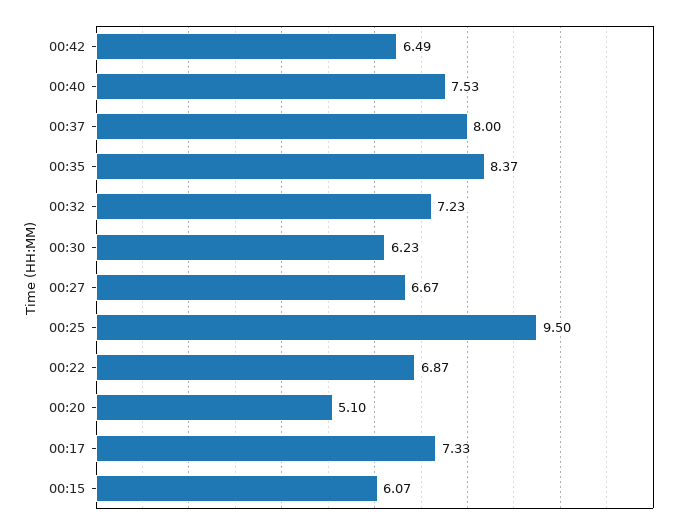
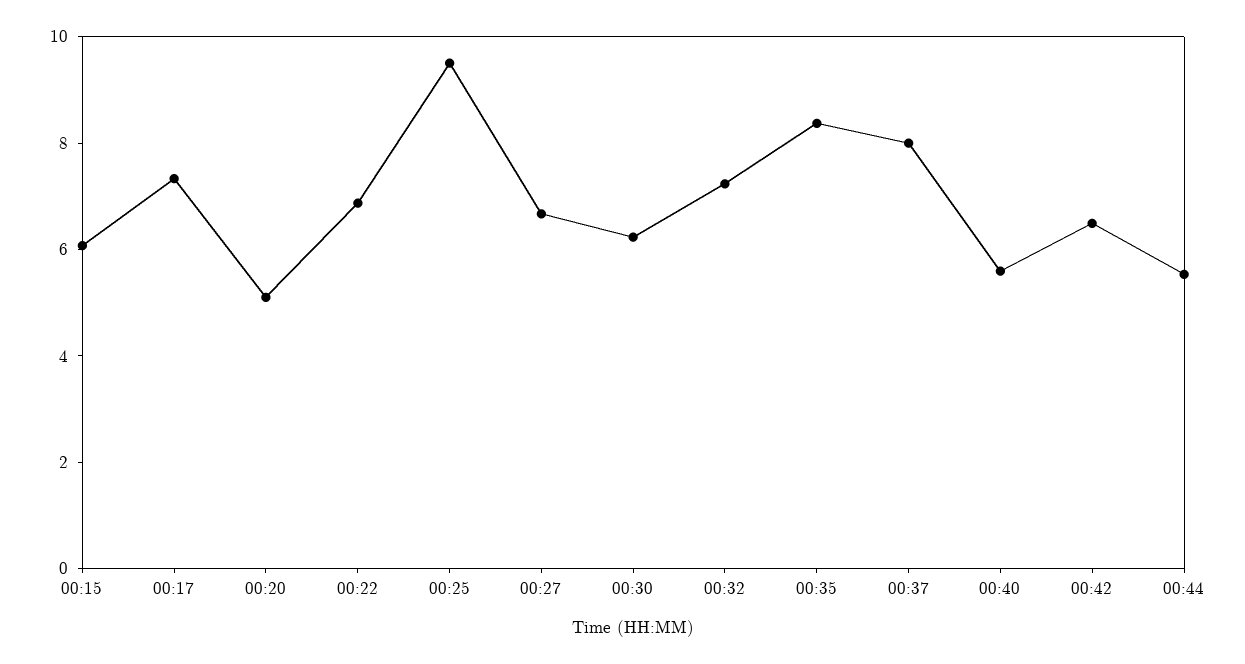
00:40: 7.53 -> 5.5
00:44: none -> 5.5

